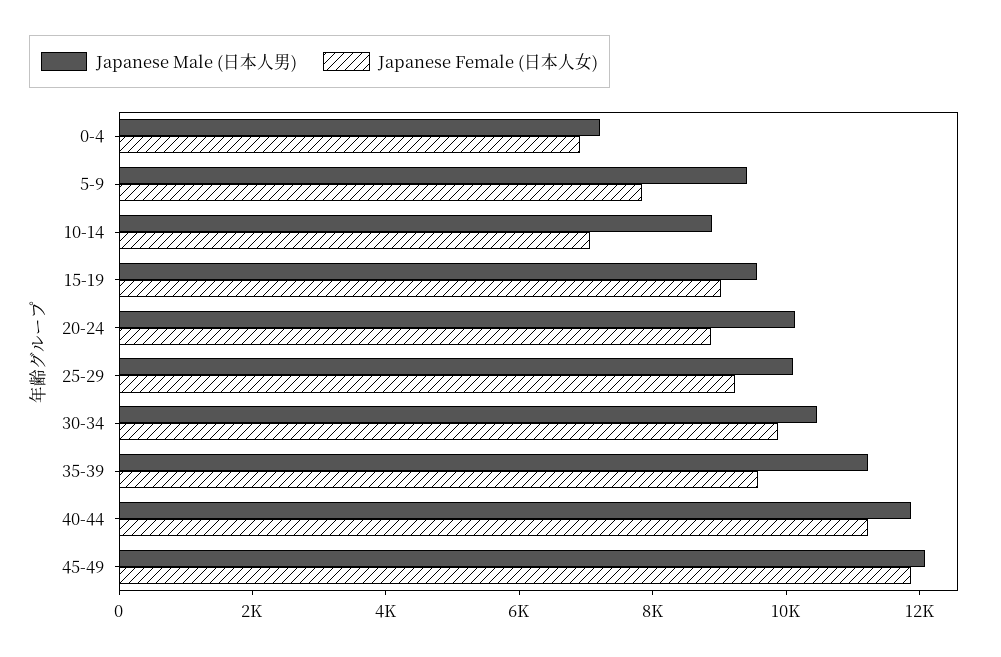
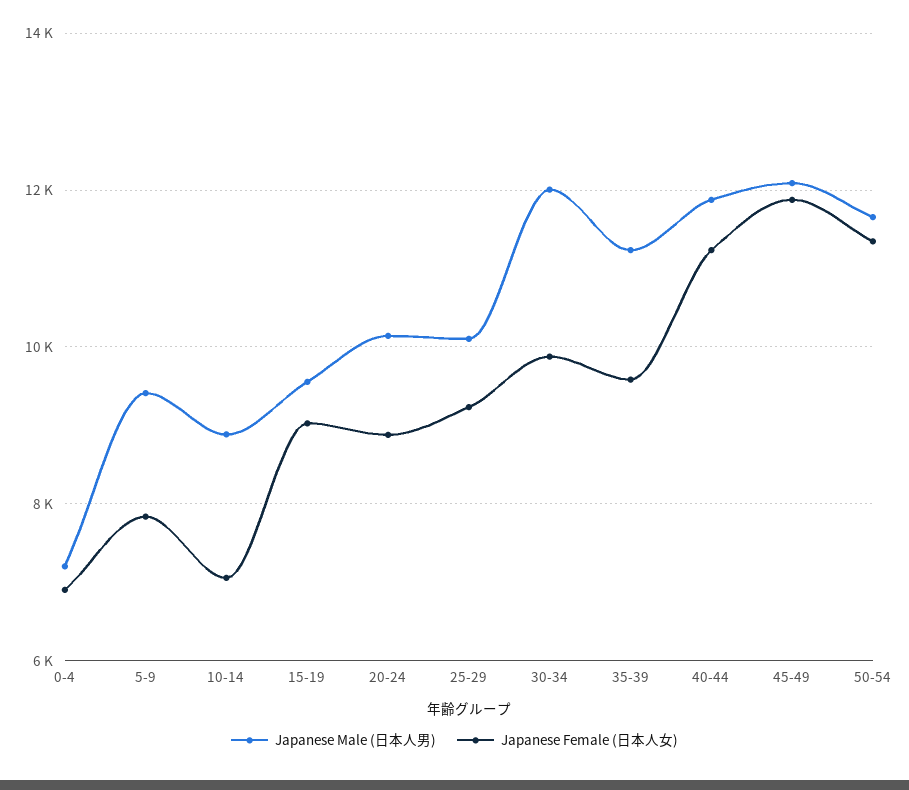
Japanese Male (日本人男), 30-34: 10500 -> 12000
Japanese Male (日本人男), 50-54: none -> 11600
Japanese Female (日本人女), 50-54: none -> 11400

